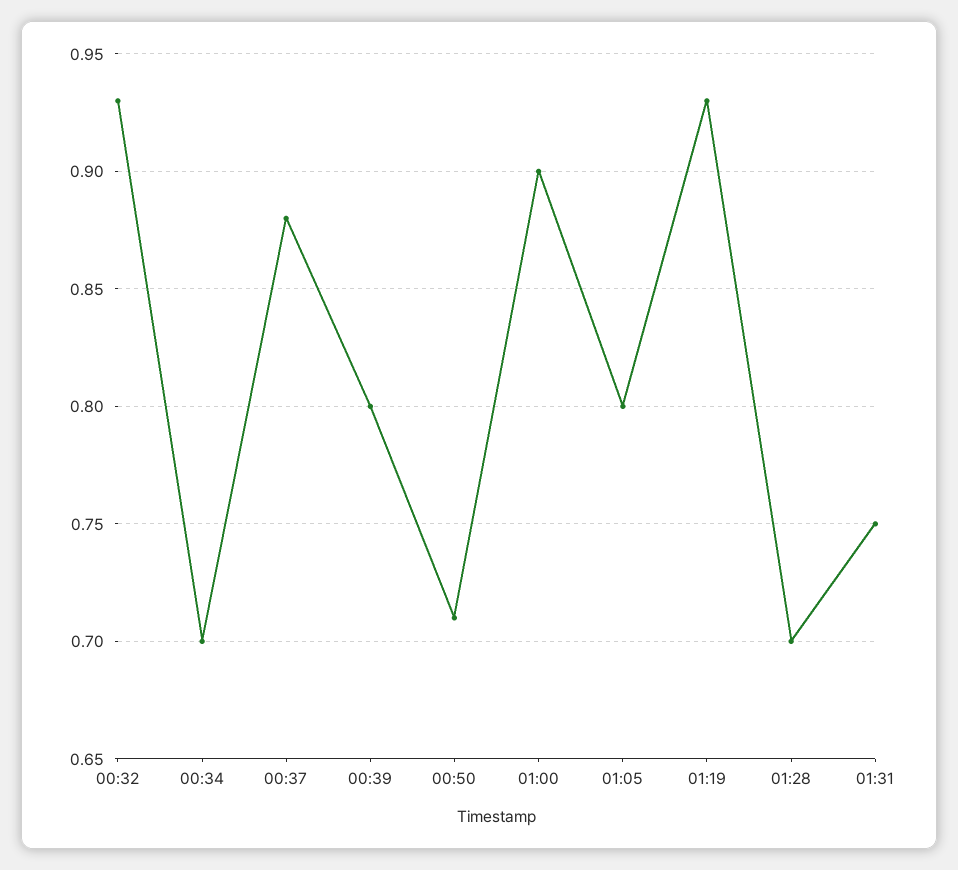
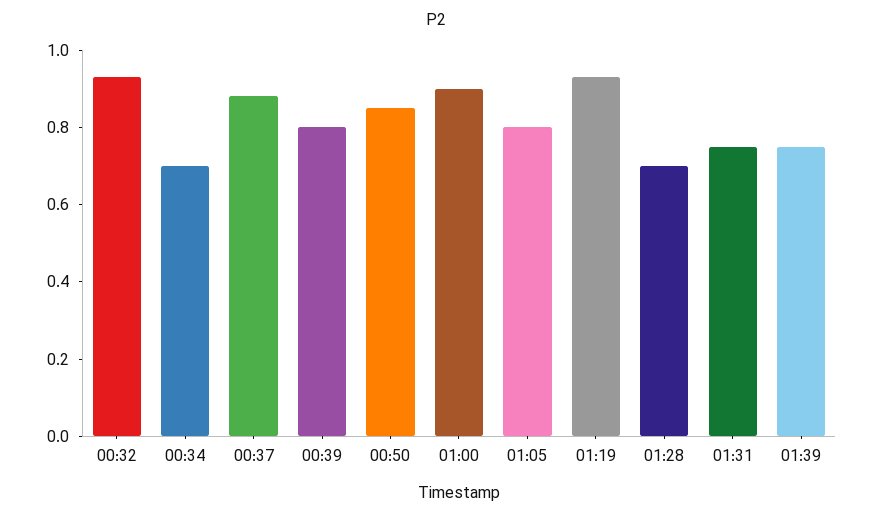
00:50: 0.71 -> 0.85
01:39: none -> 0.75

